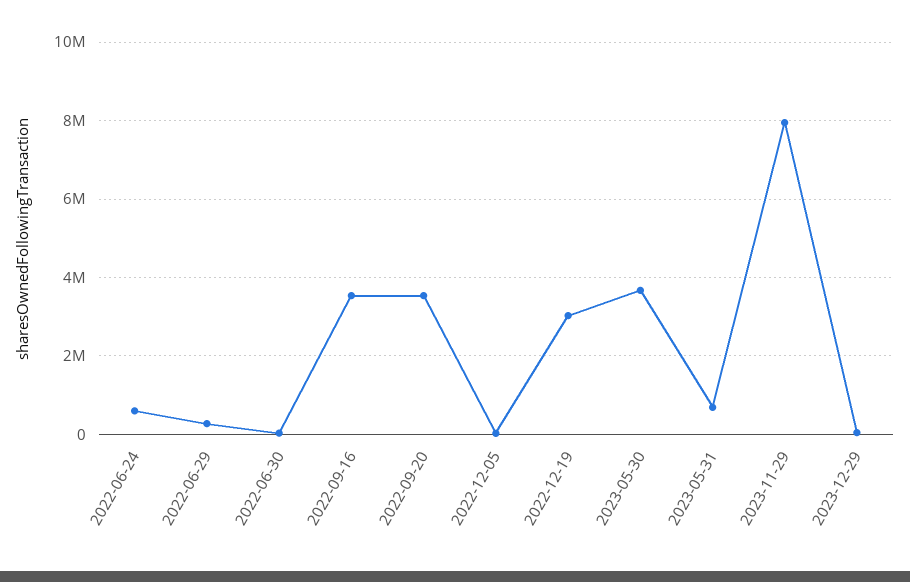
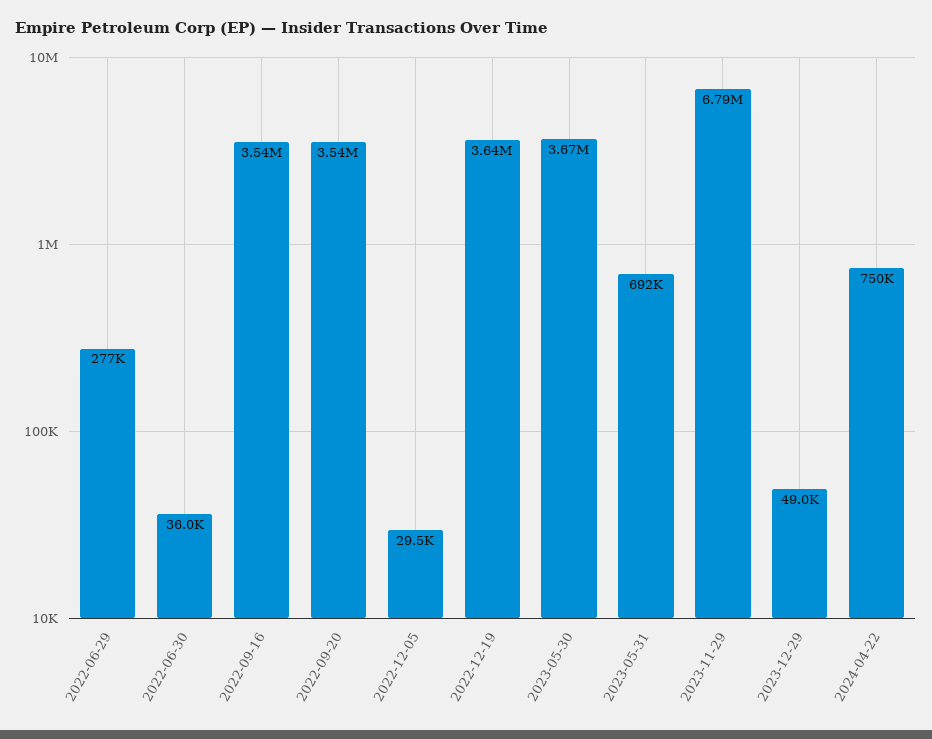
2022-06-24: 600000 -> none
2022-12-19: 3000000 -> 3640000
2023-11-29: 8000000 -> 6790000
2024-04-22: none -> 750000

